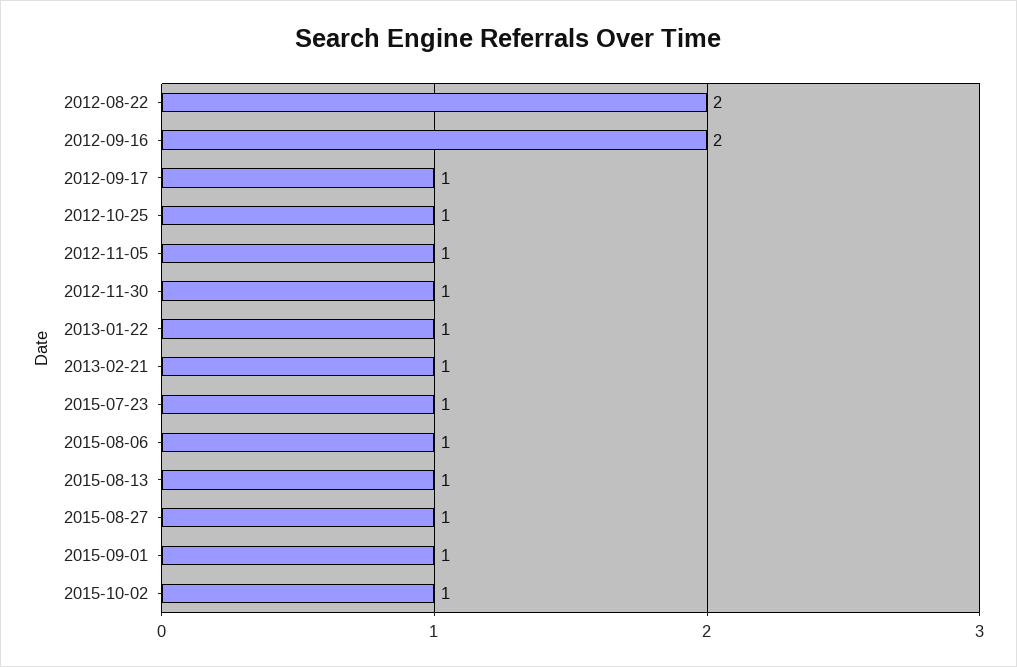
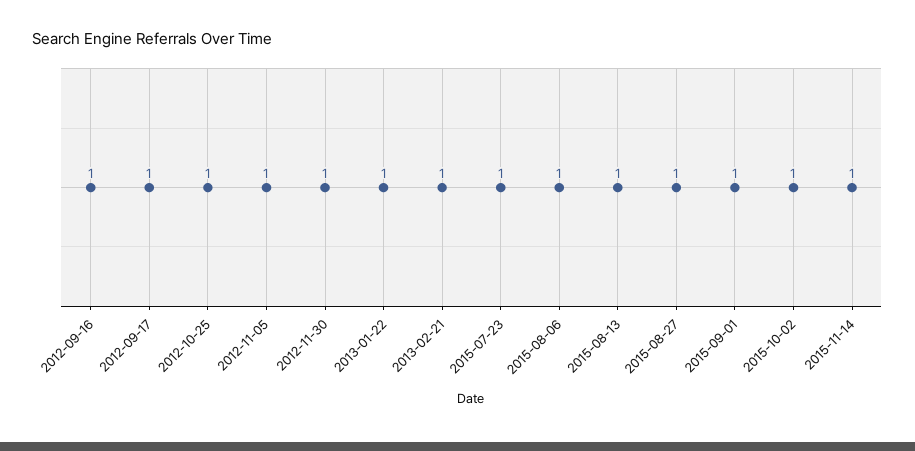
2012-08-22: 2 -> none
2012-09-16: 2 -> 1
2015-11-14: none -> 1

